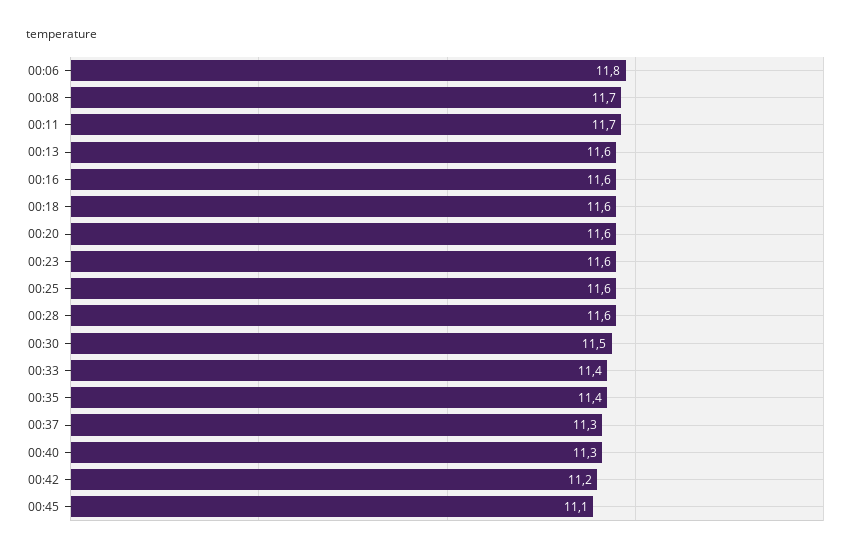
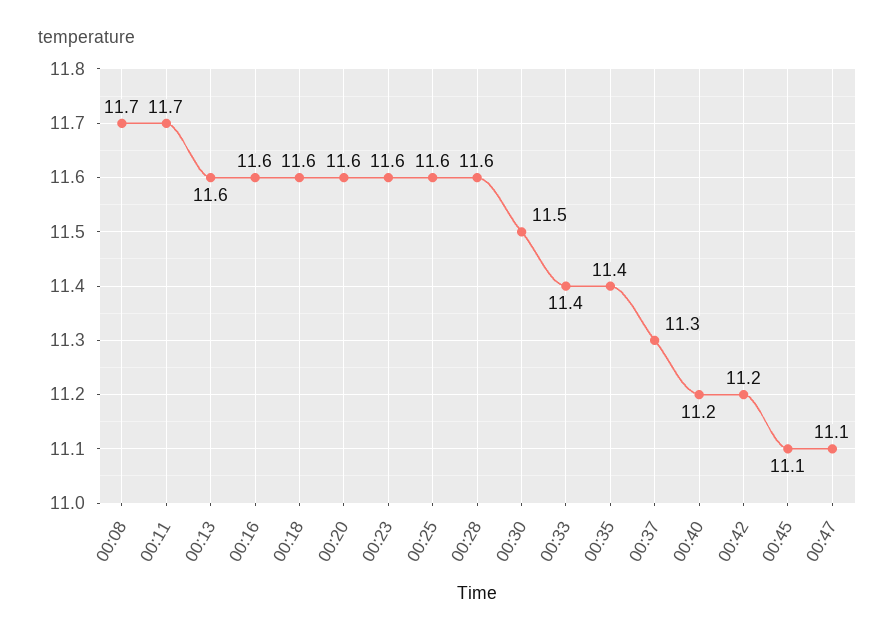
00:06: 11.8 -> none
00:40: 11.3 -> 11.2
00:47: none -> 11.1

